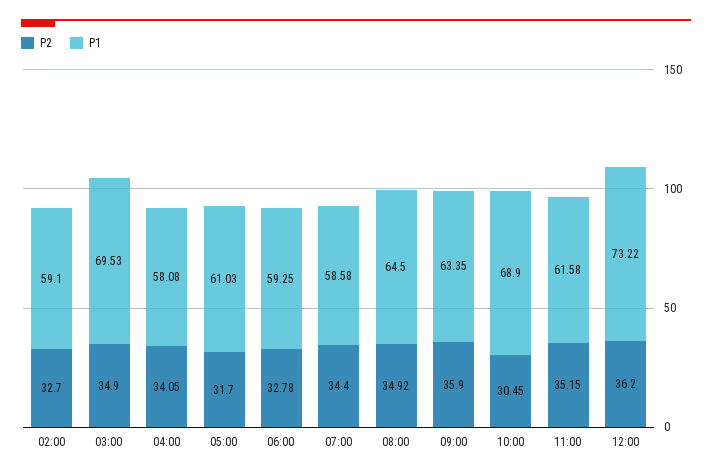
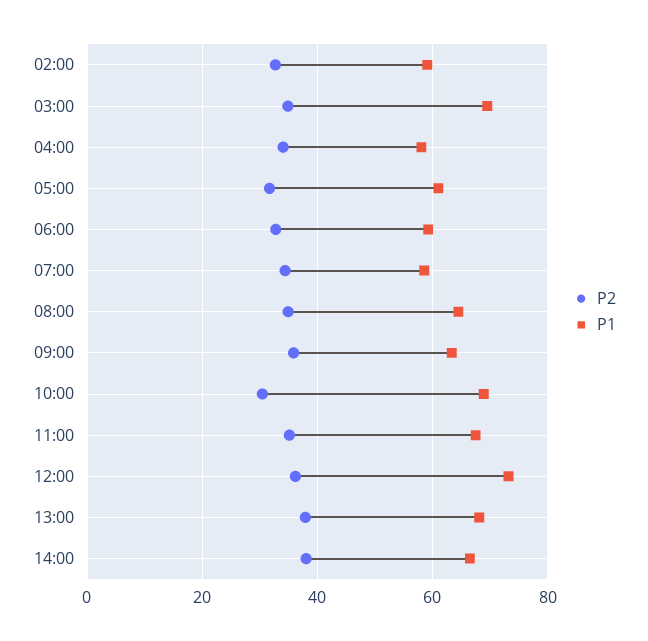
P1, 11:00: 61.58 -> 68
P2, 13:00: none -> 38
P1, 13:00: none -> 68
P2, 14:00: none -> 38
P1, 14:00: none -> 66

